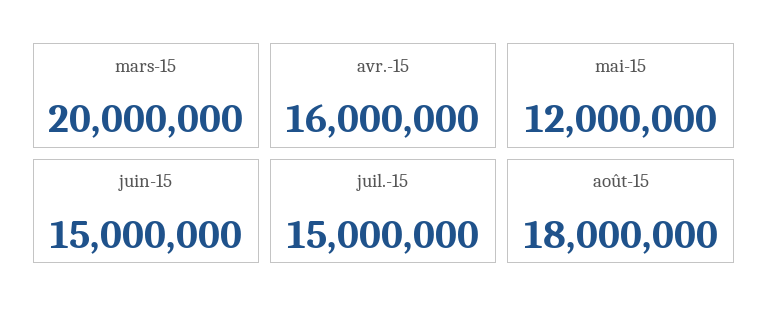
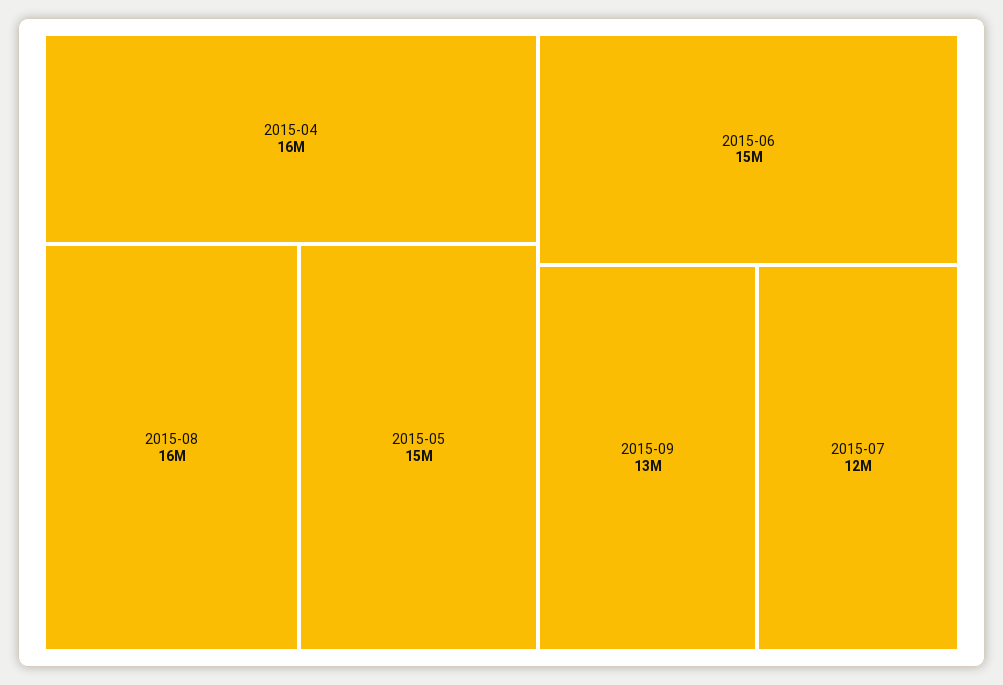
mars-15: 20000000 -> none
mai-15: 12000000 -> 15000000
juil.-15: 15000000 -> 12000000
août-15: 18000000 -> 16000000
2015-09: none -> 13000000

